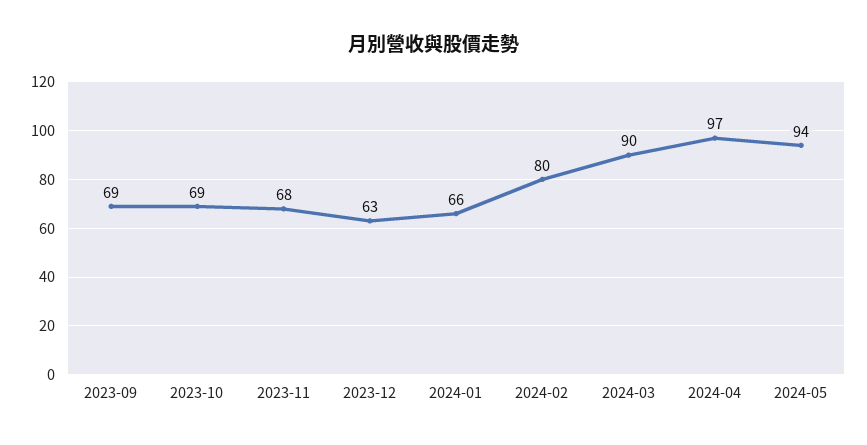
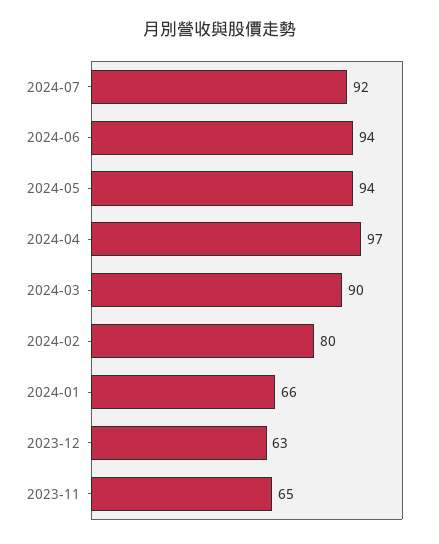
2023-09: 69 -> none
2023-10: 69 -> none
2023-11: 68 -> 65
2024-07: none -> 92
2024-06: none -> 94

